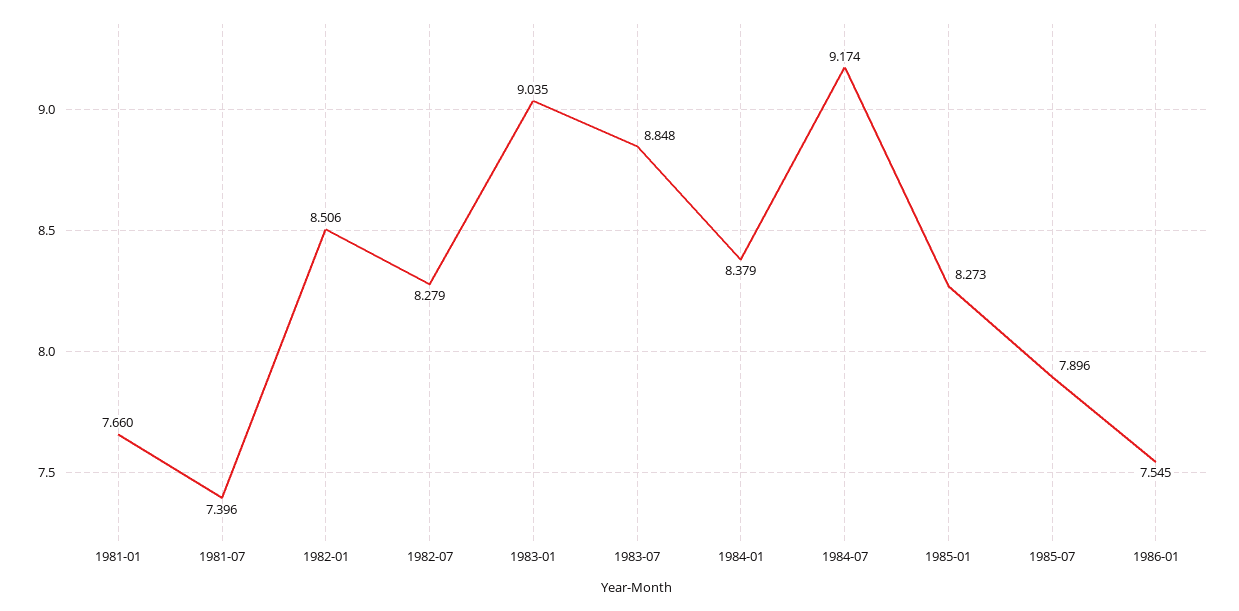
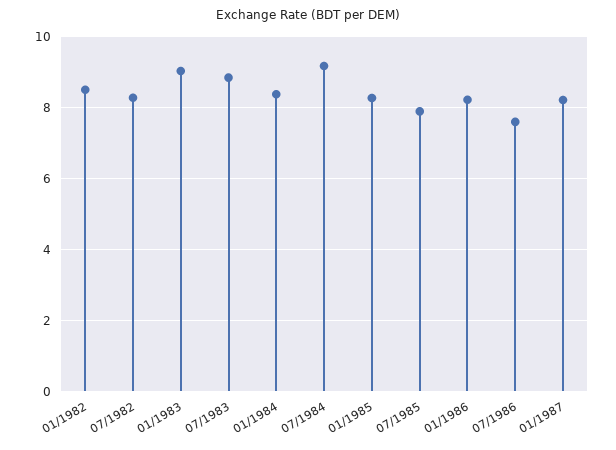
1981-01: 7.66 -> none
1981-07: 7.396 -> none
1986-01: 7.545 -> 8.2
07/1986: none -> 7.6
01/1987: none -> 8.2

